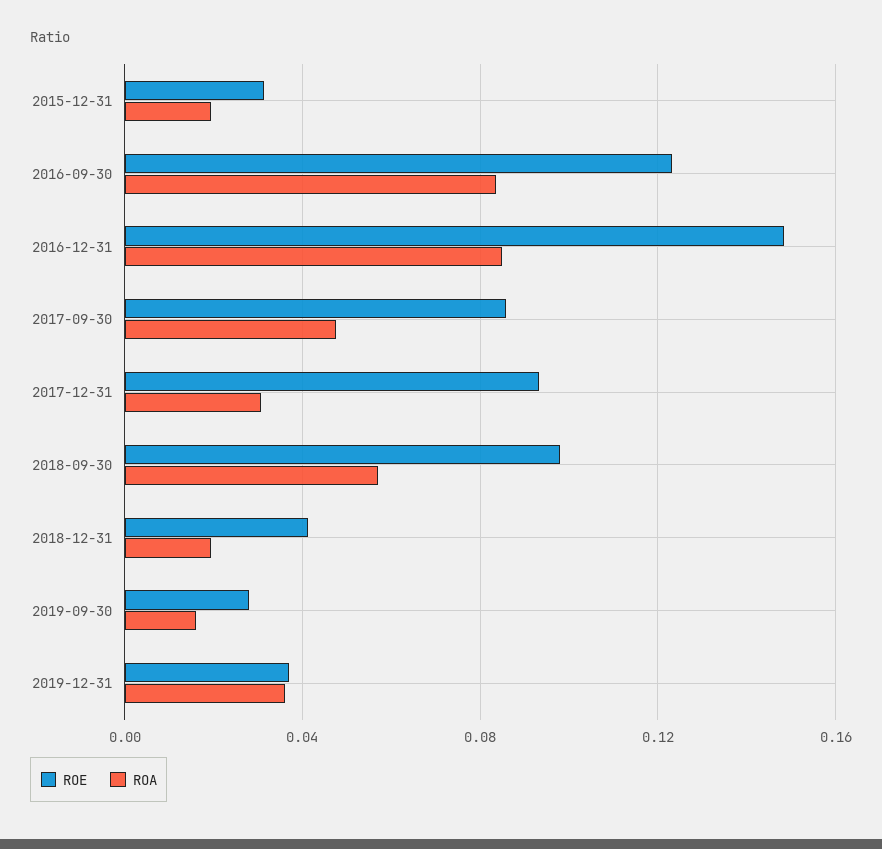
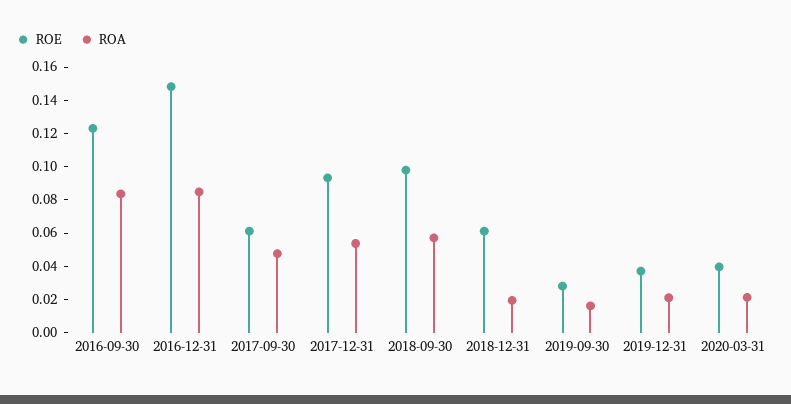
ROE, 2015-12-31: 0.03 -> none
ROA, 2015-12-31: 0.02 -> none
ROE, 2017-09-30: 0.085 -> 0.06
ROA, 2017-12-31: 0.03 -> 0.055
ROE, 2018-12-31: 0.04 -> 0.06
ROA, 2019-12-31: 0.035 -> 0.02
ROE, 2020-03-31: none -> 0.04
ROA, 2020-03-31: none -> 0.02

